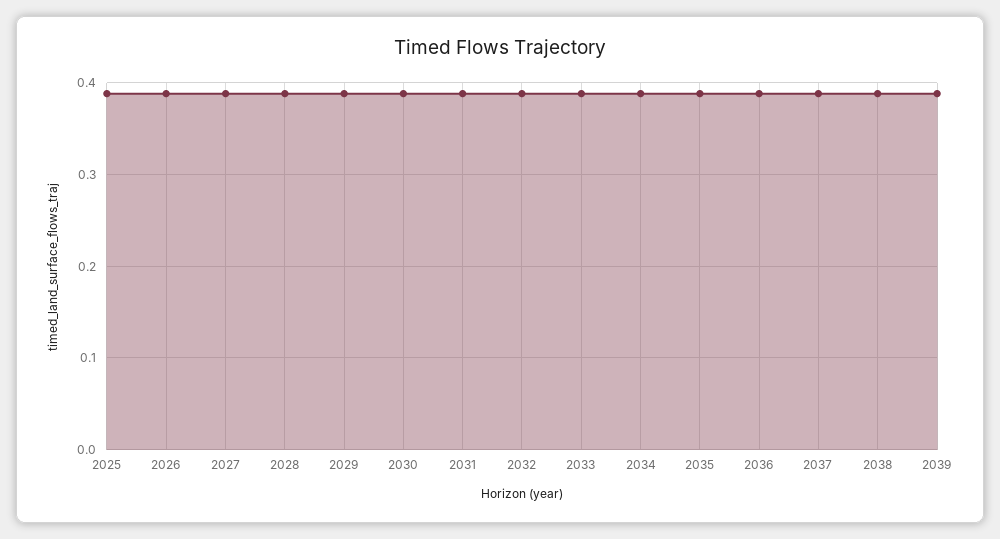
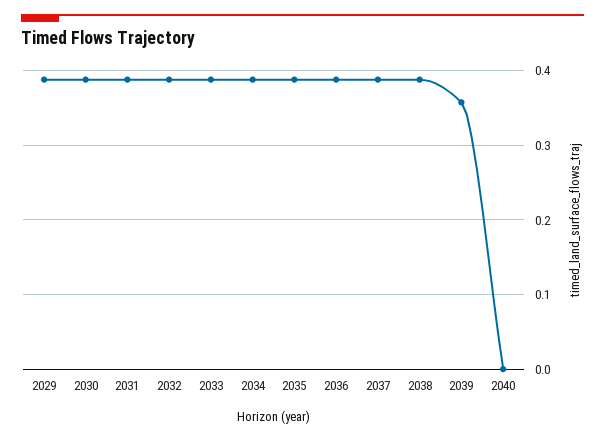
2025: 0.39 -> none
2026: 0.39 -> none
2027: 0.39 -> none
2028: 0.39 -> none
2039: 0.39 -> 0.36
2040: none -> 0

